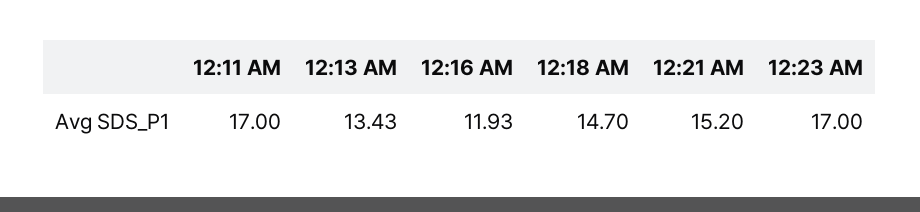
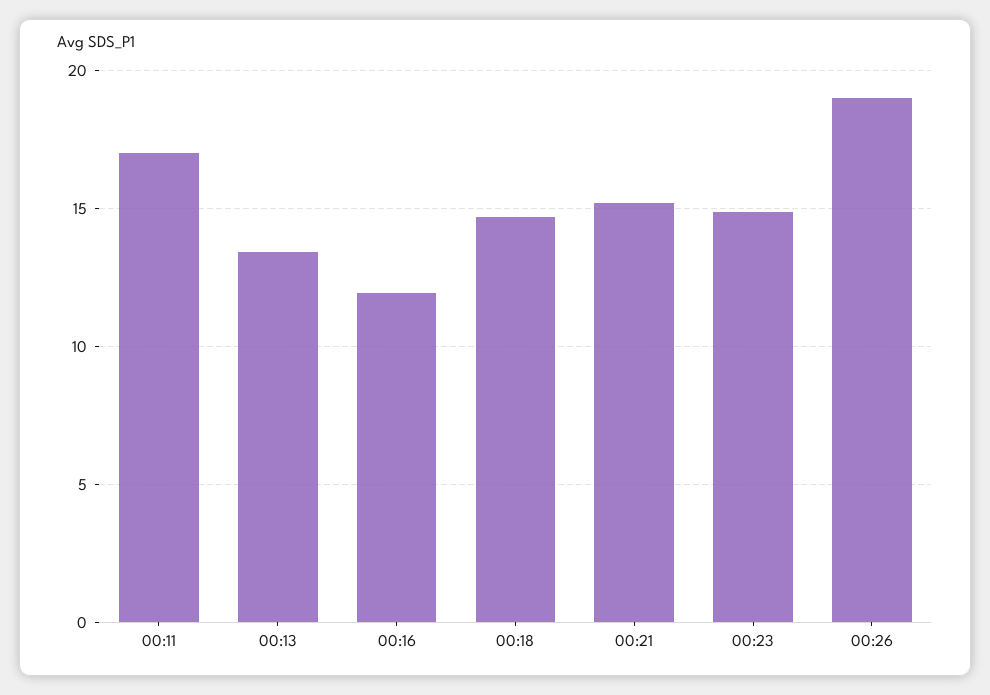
12:23 AM: 17 -> 15
00:26: none -> 19

